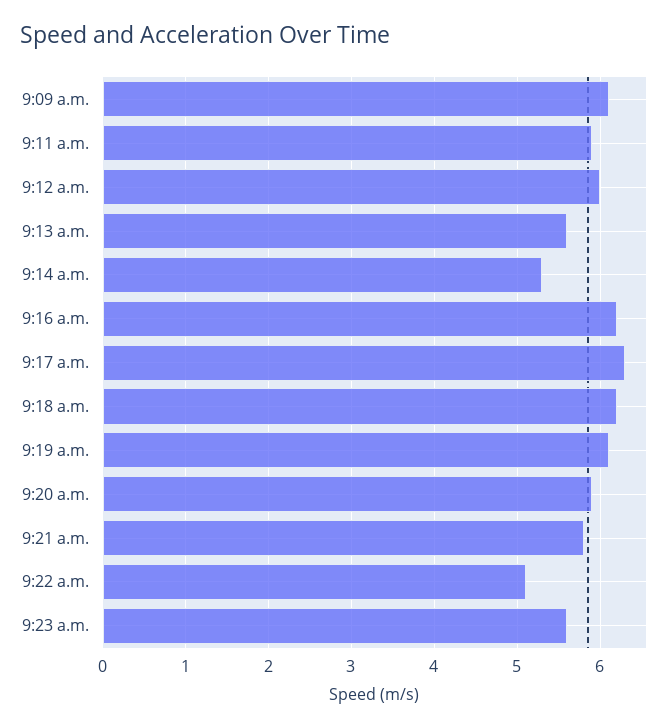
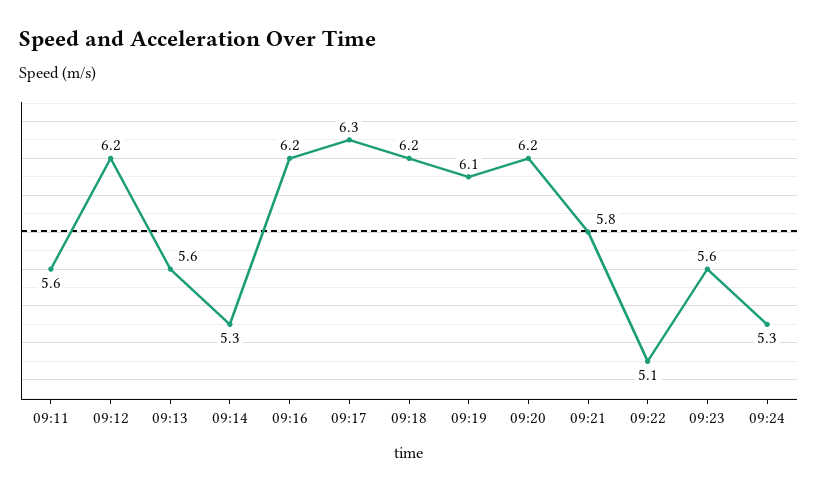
9:09 a.m.: 6.1 -> none
9:11 a.m.: 5.9 -> 5.6
9:12 a.m.: 6 -> 6.2
9:20 a.m.: 5.9 -> 6.2
09:24: none -> 5.3

